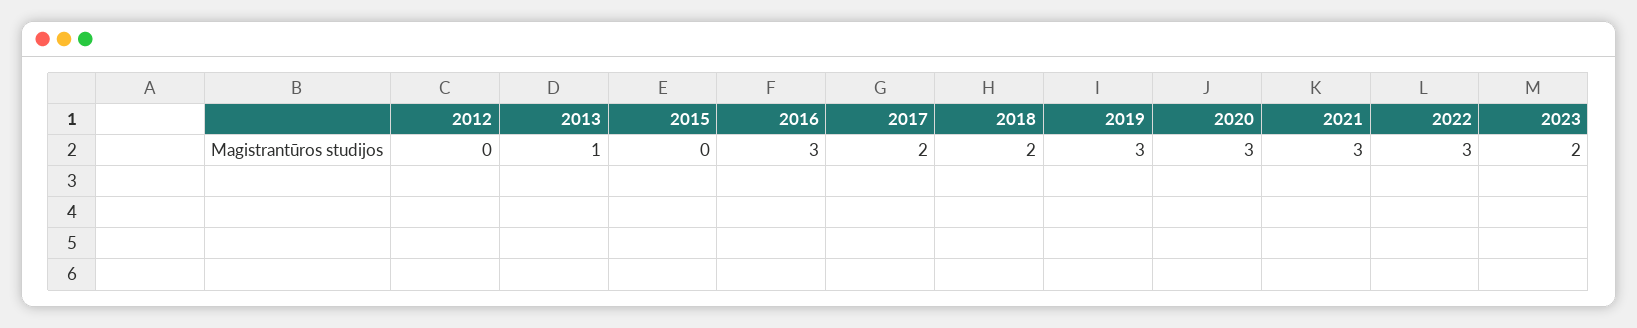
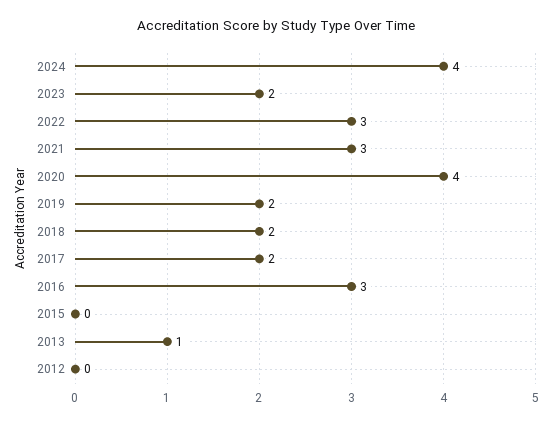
2019: 3 -> 2
2020: 3 -> 4
2024: none -> 4

